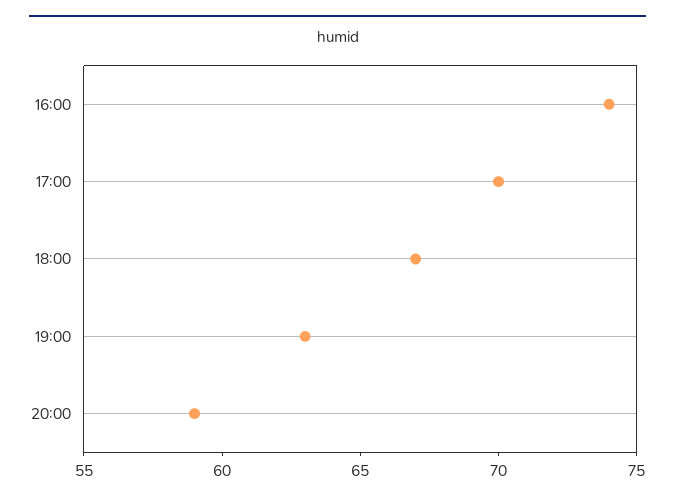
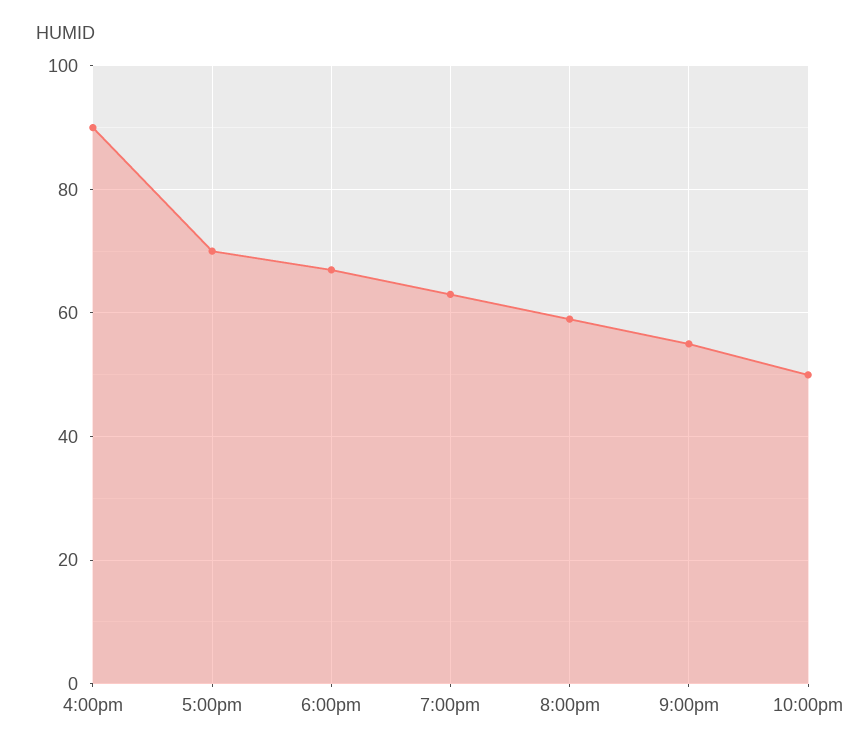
16:00: 74 -> 90
9:00pm: none -> 55
10:00pm: none -> 50

